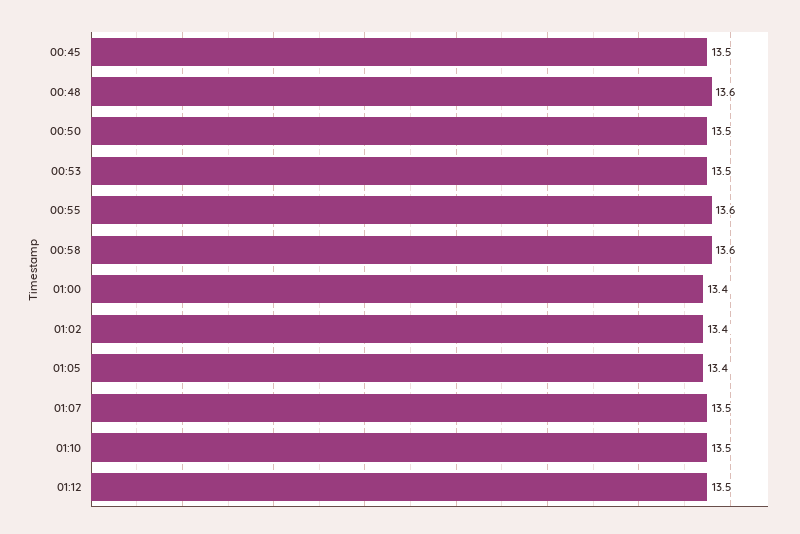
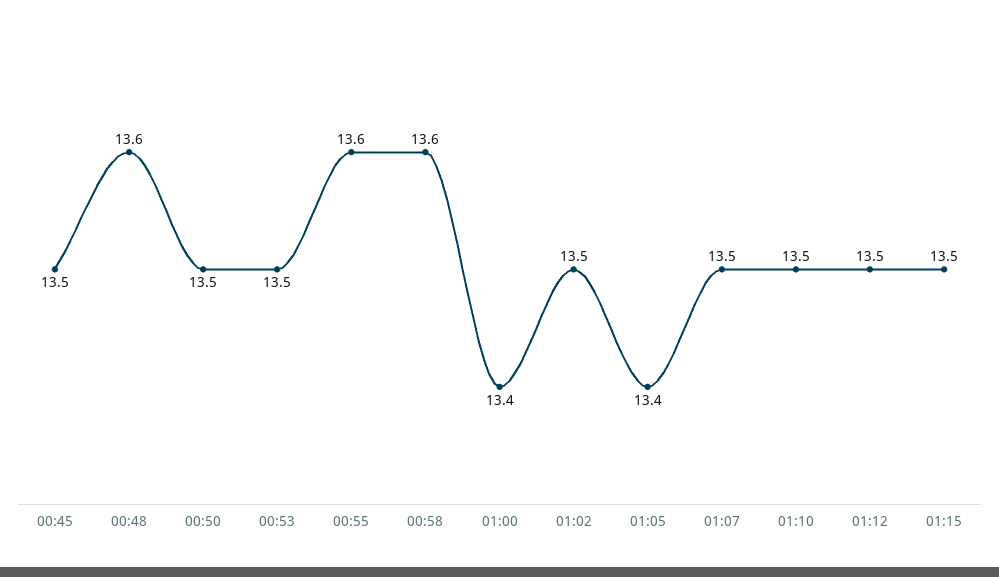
01:02: 13.4 -> 13.5
01:15: none -> 13.5

